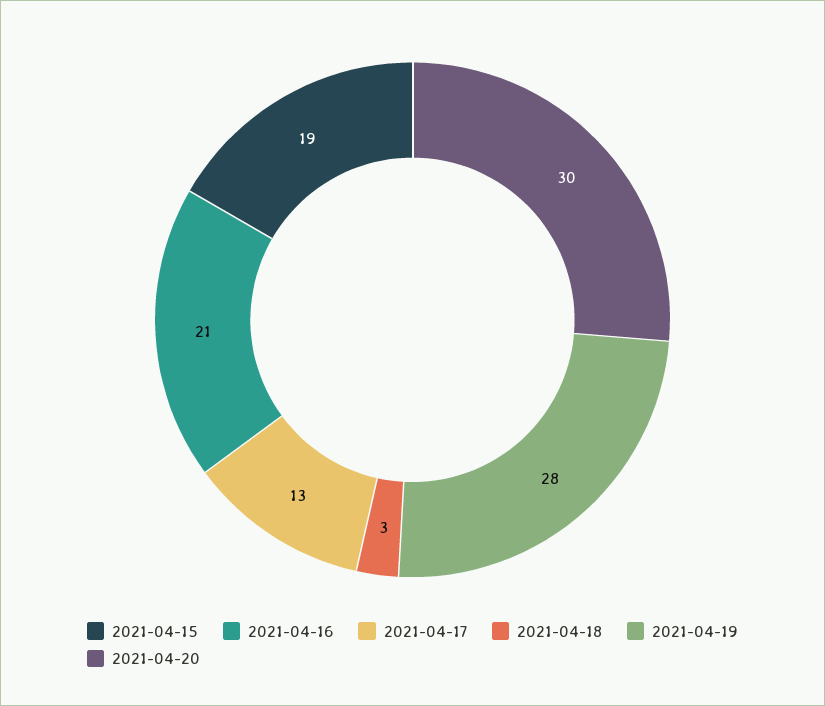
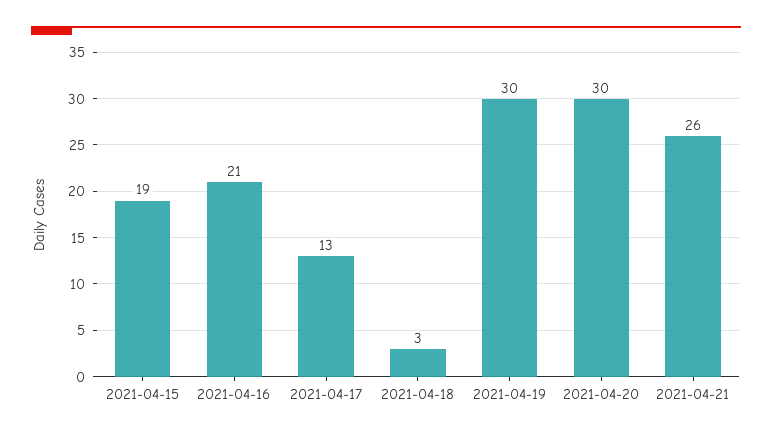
2021-04-19: 28 -> 30
2021-04-21: none -> 26

